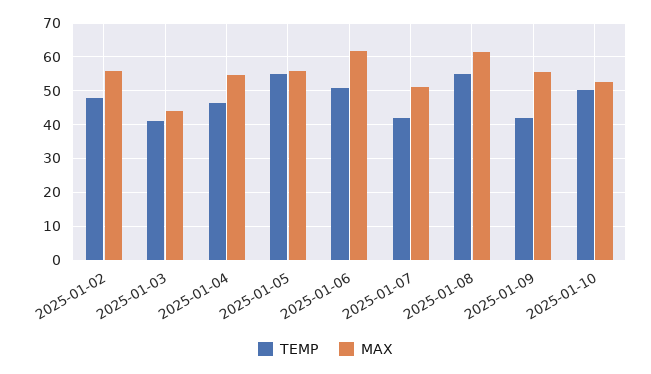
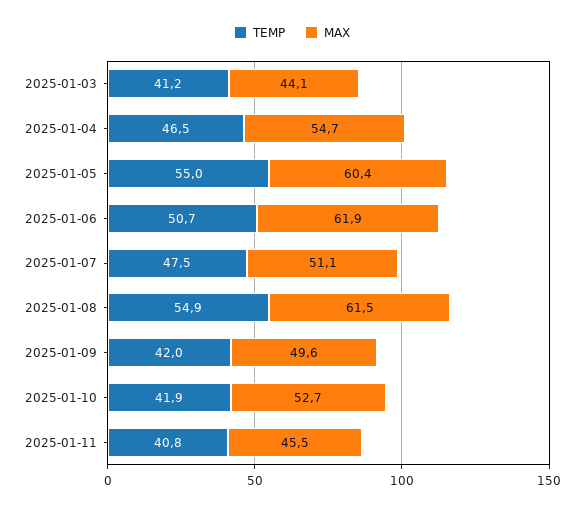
TEMP, 2025-01-02: 48 -> none
MAX, 2025-01-02: 56 -> none
MAX, 2025-01-05: 56 -> 60.4
TEMP, 2025-01-07: 42 -> 47.5
MAX, 2025-01-09: 56 -> 49.6
TEMP, 2025-01-10: 50 -> 41.9
TEMP, 2025-01-11: none -> 40.8
MAX, 2025-01-11: none -> 45.5

